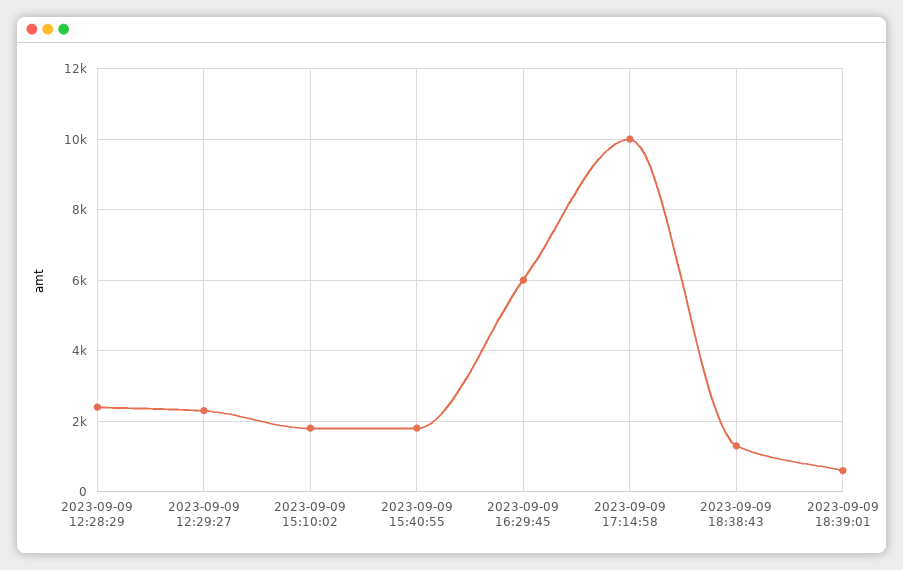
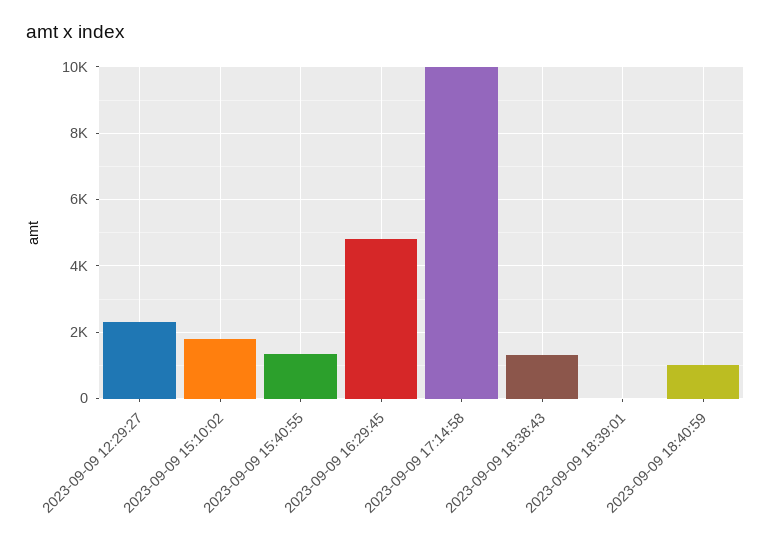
2023-09-09 12:28:29: 2400 -> none
2023-09-09 15:40:55: 1800 -> 1400
2023-09-09 16:29:45: 6000 -> 4800
2023-09-09 18:39:01: 600 -> 0
2023-09-09 18:40:59: none -> 1000

